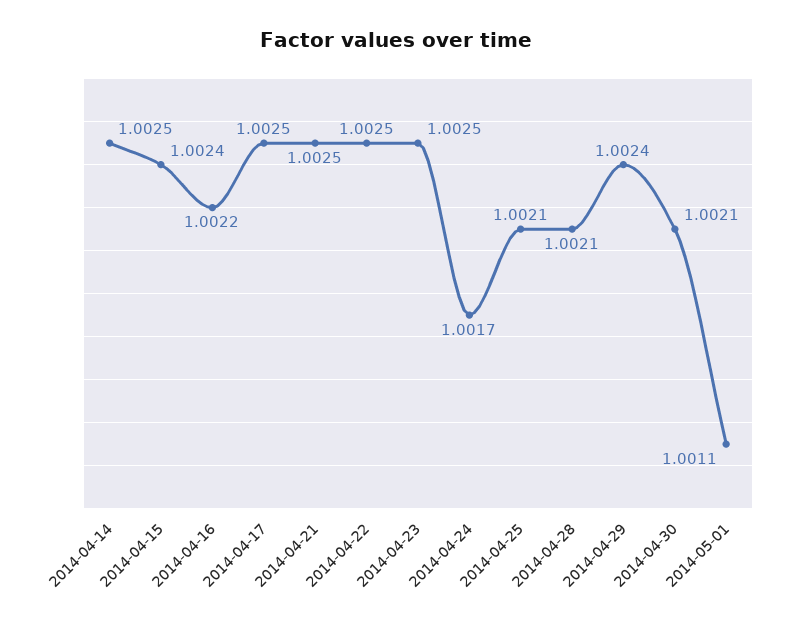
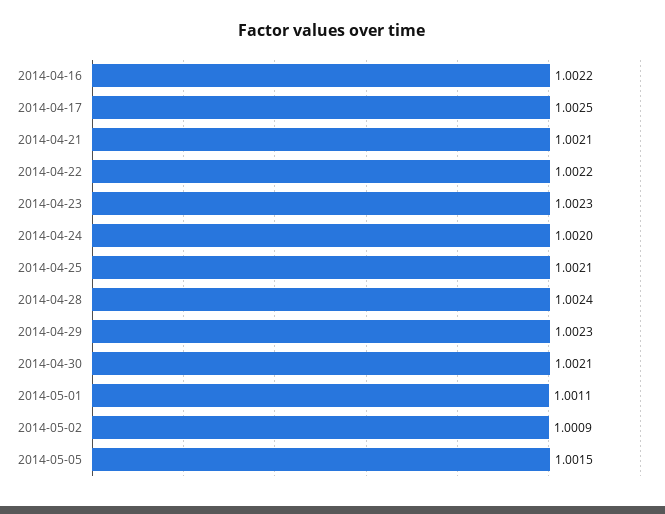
2014-04-14: 1.0025 -> none
2014-04-15: 1.0024 -> none
2014-04-21: 1.0025 -> 1.0021
2014-04-22: 1.0025 -> 1.0022
2014-04-23: 1.0025 -> 1.0023
2014-04-24: 1.0017 -> 1.002
2014-04-28: 1.0021 -> 1.0024
2014-04-29: 1.0024 -> 1.0023
2014-05-02: none -> 1.0009
2014-05-05: none -> 1.0015

